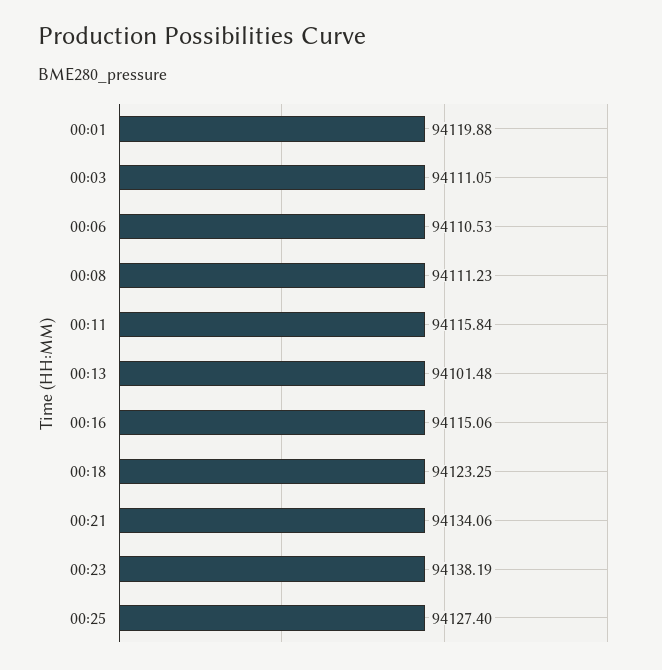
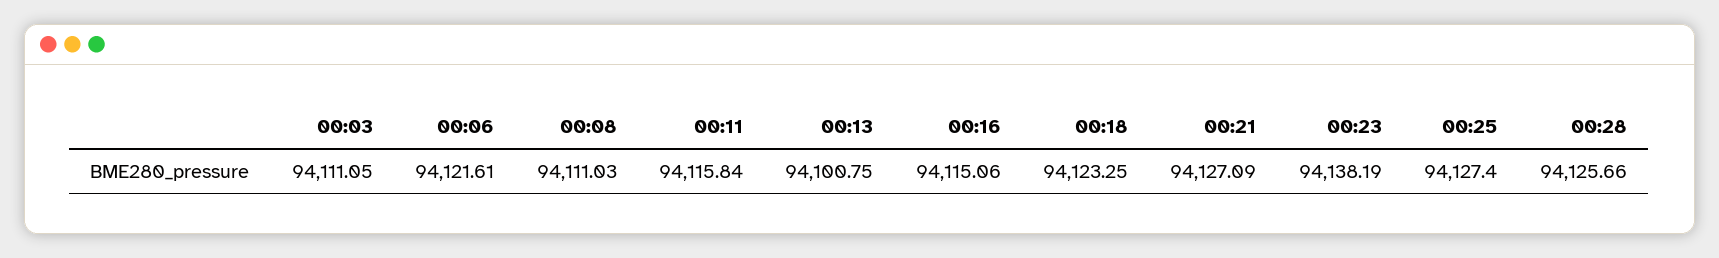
00:01: 94119.88 -> none
00:06: 94110.53 -> 94121.61
00:08: 94111.23 -> 94111.03
00:13: 94101.48 -> 94100.75
00:21: 94134.06 -> 94127.09
00:28: none -> 94125.66

